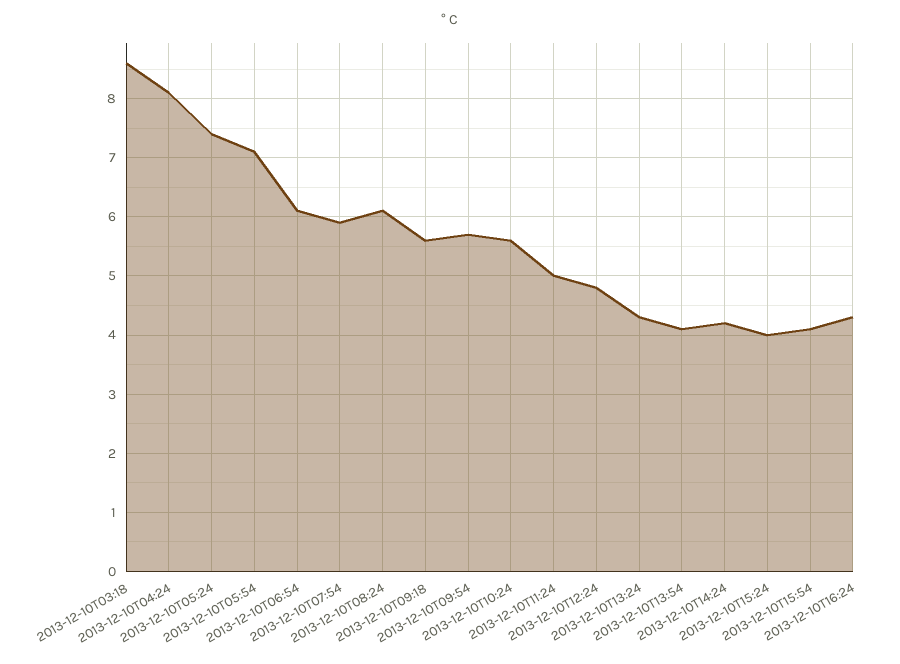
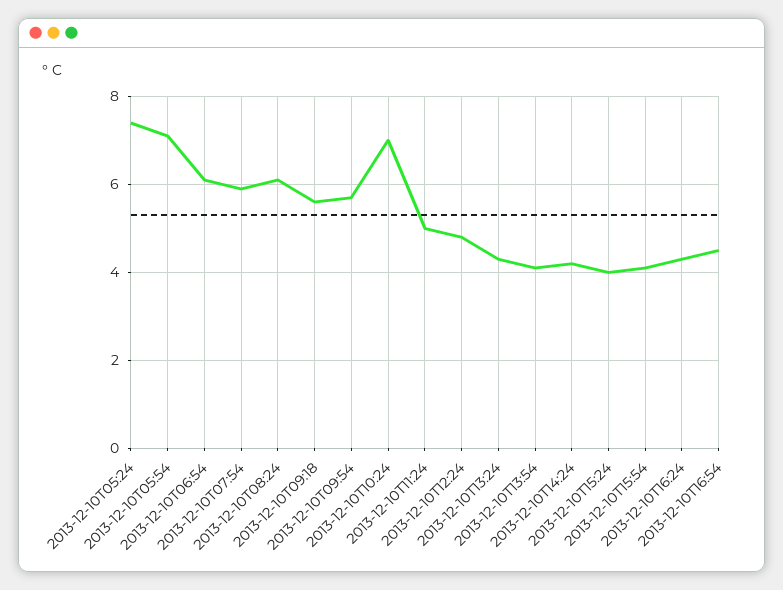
2013-12-10T03:18: 8.5 -> none
2013-12-10T04:24: 8 -> none
2013-12-10T10:24: 5.5 -> 7
2013-12-10T16:54: none -> 4.5

